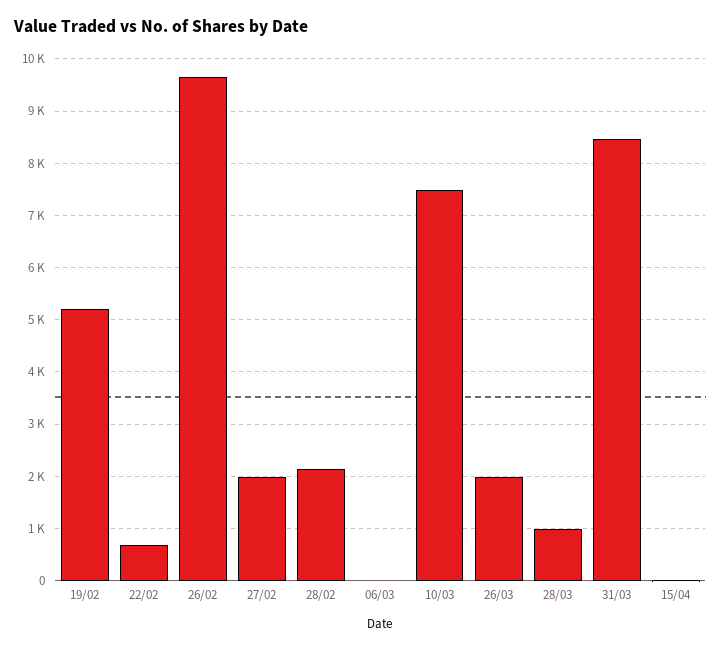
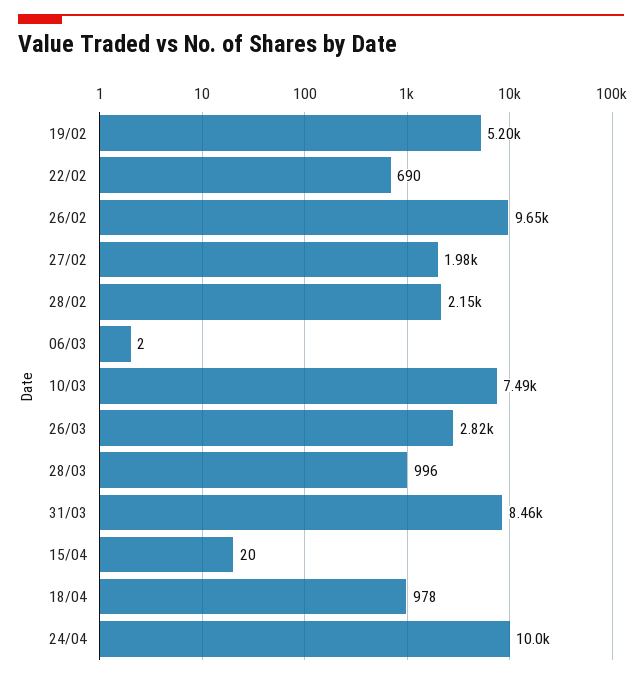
26/03: 2000 -> 2820
18/04: none -> 978
24/04: none -> 10000

